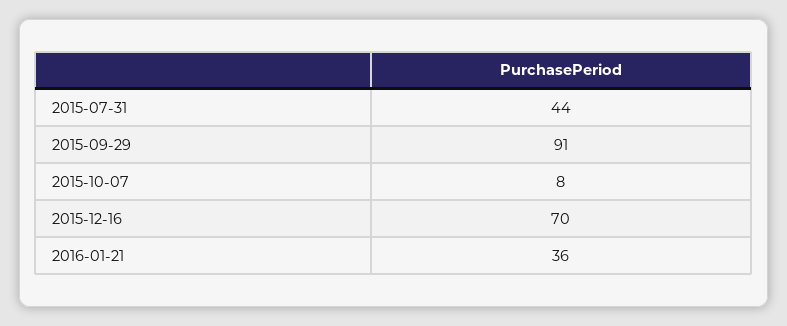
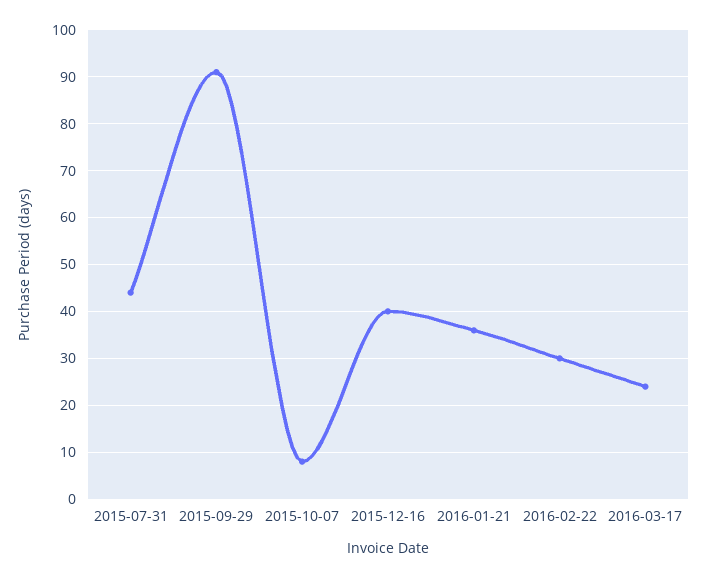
2015-12-16: 70 -> 40
2016-02-22: none -> 30
2016-03-17: none -> 25

